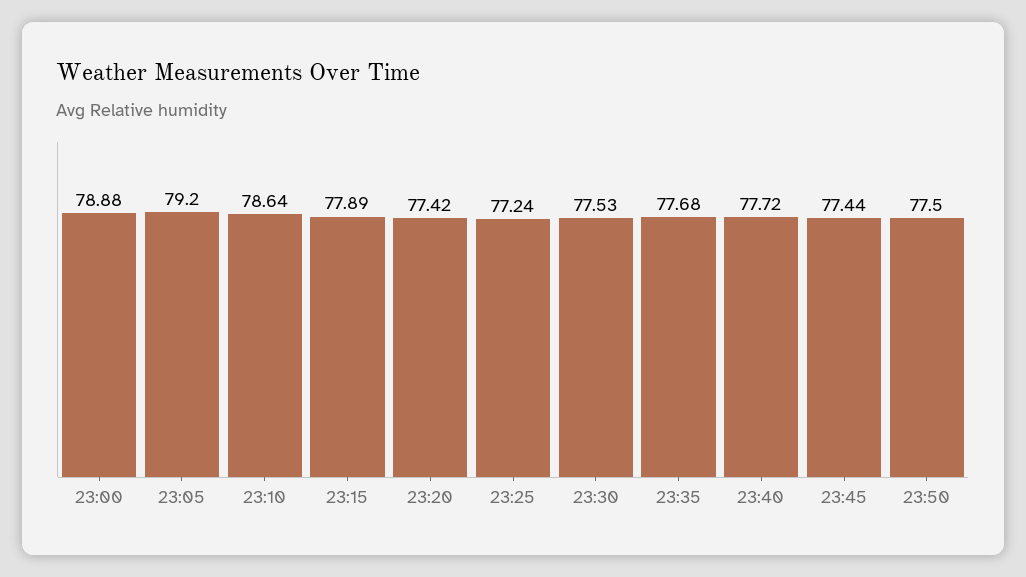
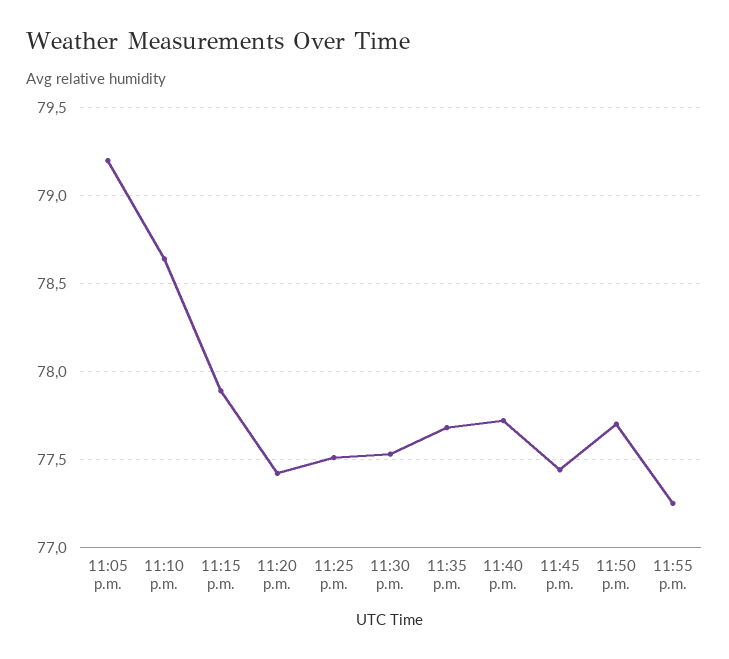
23:00: 78.88 -> none
23:25: 77.24 -> 77.5
23:50: 77.5 -> 77.7
11:55 p.m.: none -> 77.25

